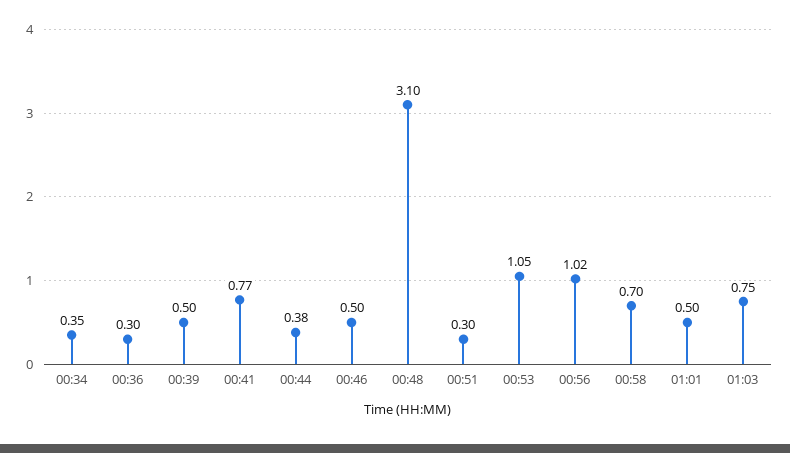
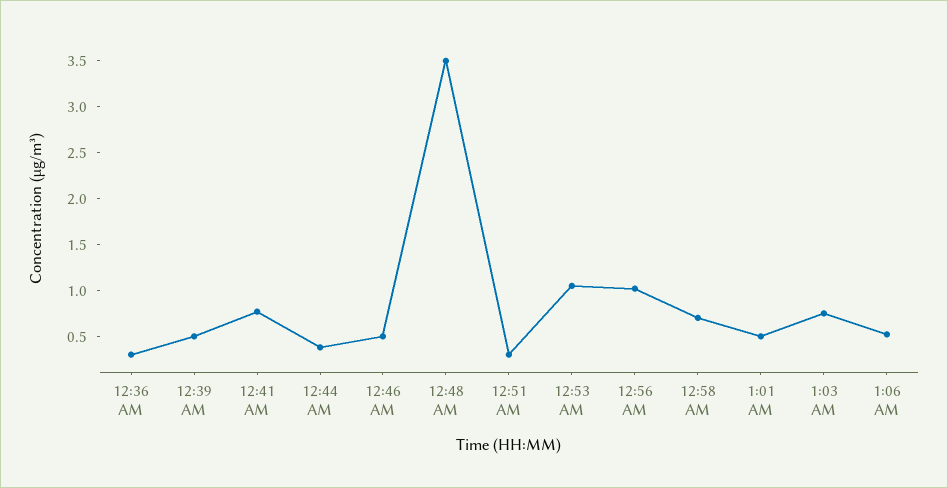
00:34: 0.35 -> none
00:48: 3.1 -> 3.5
1:06 AM: none -> 0.5

